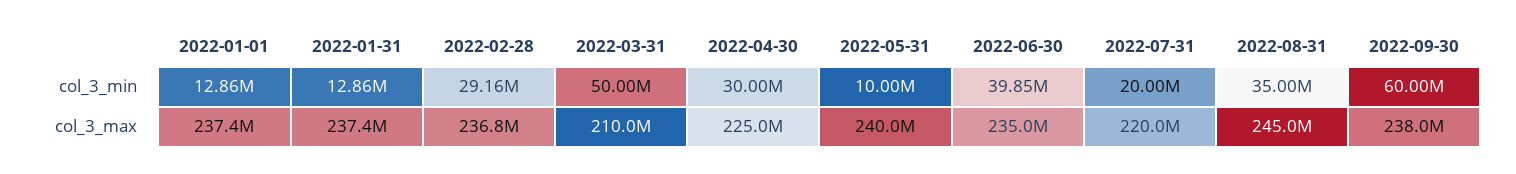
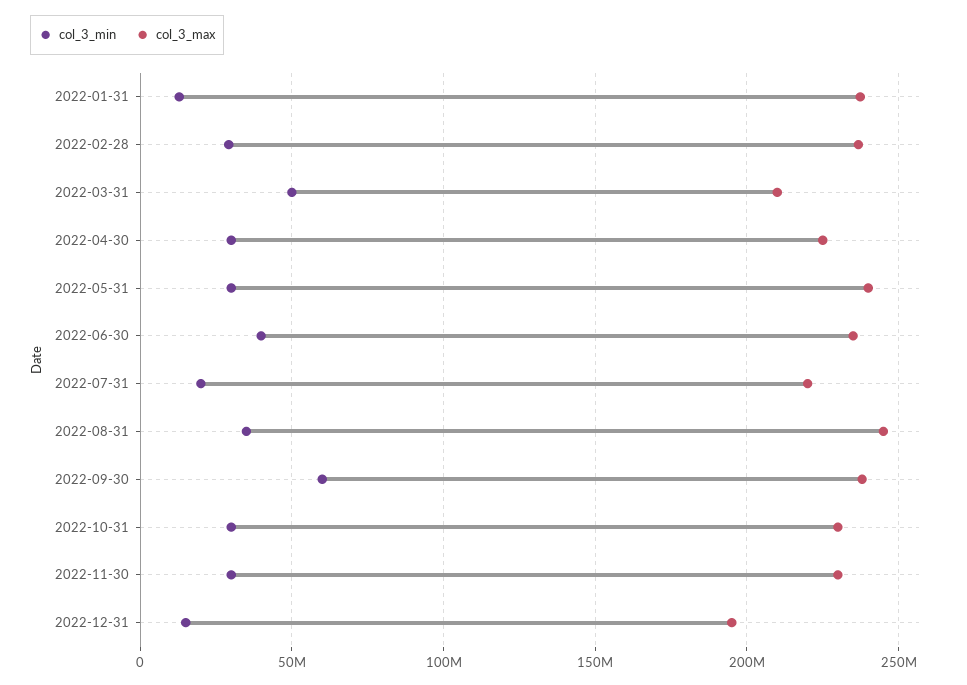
col_3_min, 2022-01-01: 12860000 -> none
col_3_min, 2022-05-31: 10000000 -> 30000000
col_3_max, 2022-01-01: 237400000 -> none
col_3_min, 2022-10-31: none -> 30000000
col_3_max, 2022-10-31: none -> 230000000
col_3_min, 2022-11-30: none -> 30000000
col_3_max, 2022-11-30: none -> 230000000
col_3_min, 2022-12-31: none -> 15000000
col_3_max, 2022-12-31: none -> 195000000

